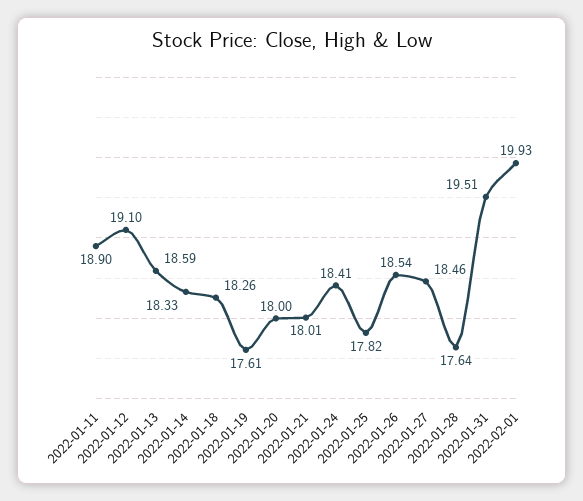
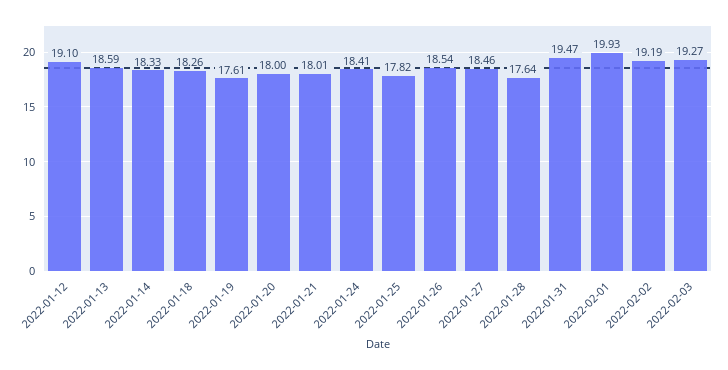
2022-01-11: 18.9 -> none
2022-01-31: 19.51 -> 19.47
2022-02-02: none -> 19.19
2022-02-03: none -> 19.27

